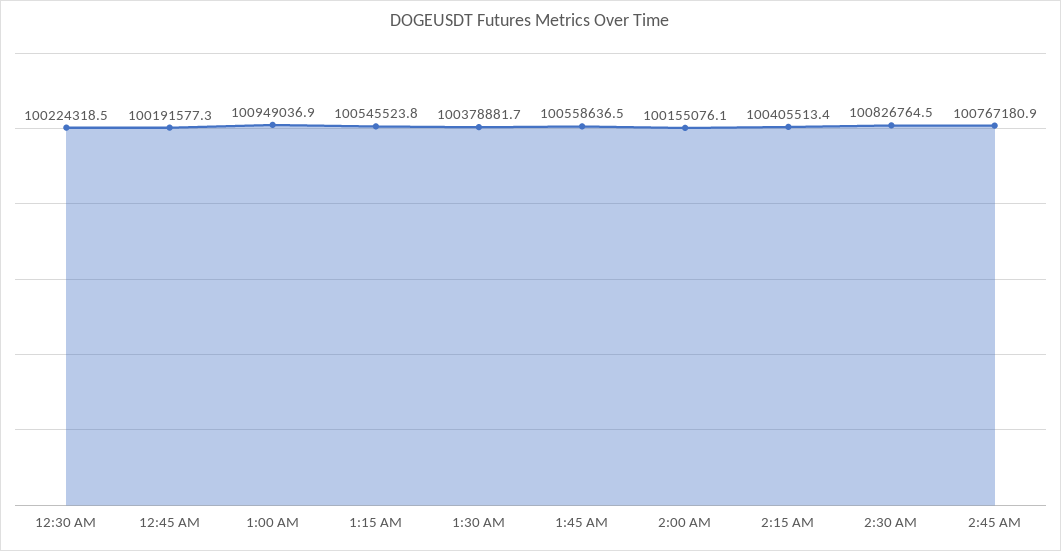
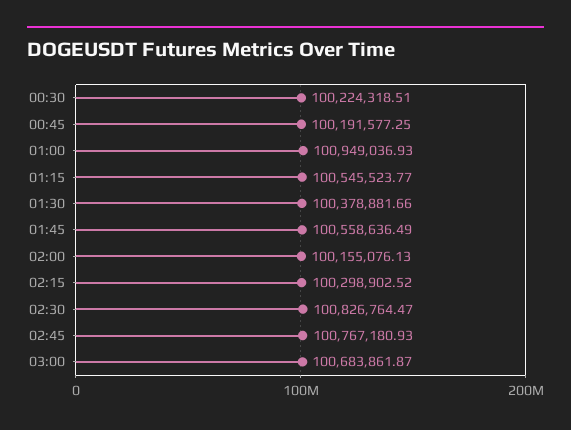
2:15 AM: 100405513.4 -> 100298902.52
03:00: none -> 100683861.87

